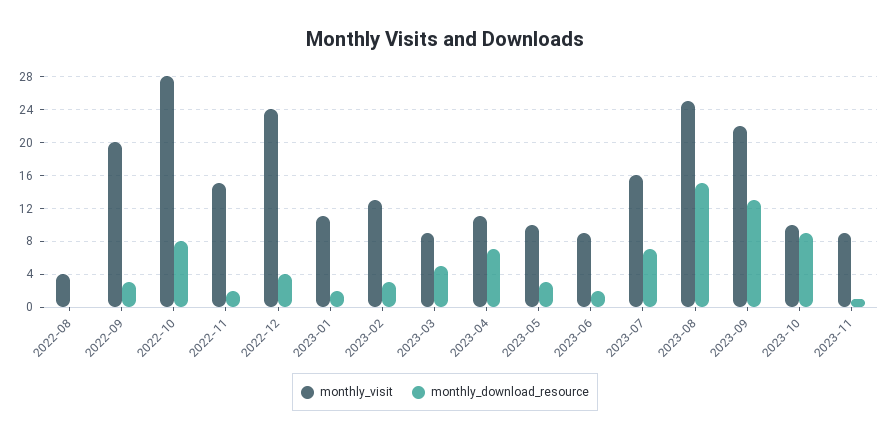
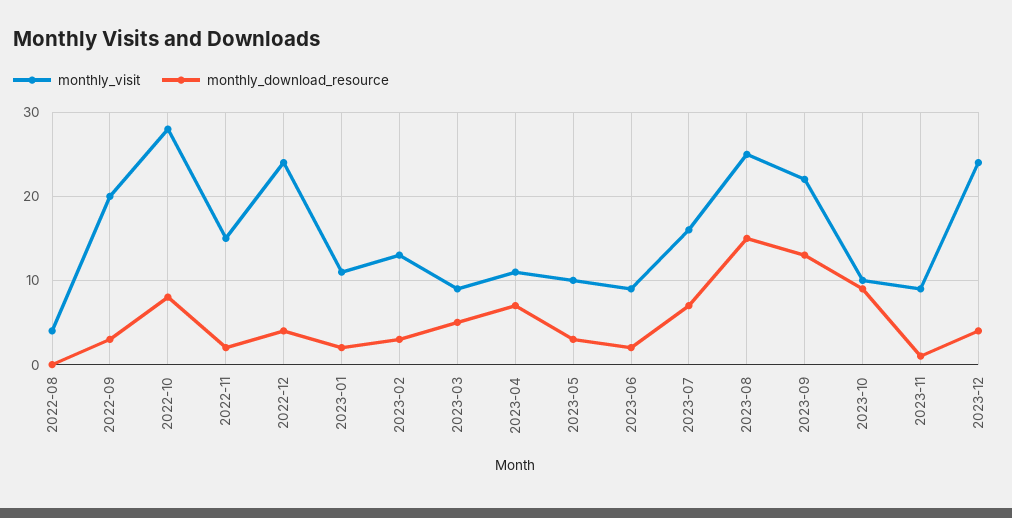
monthly_visit, 2023-12: none -> 24
monthly_download_resource, 2023-12: none -> 4

